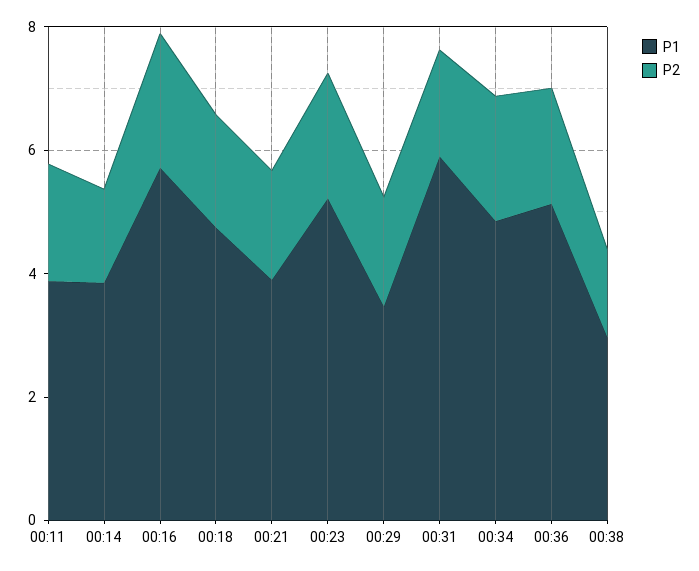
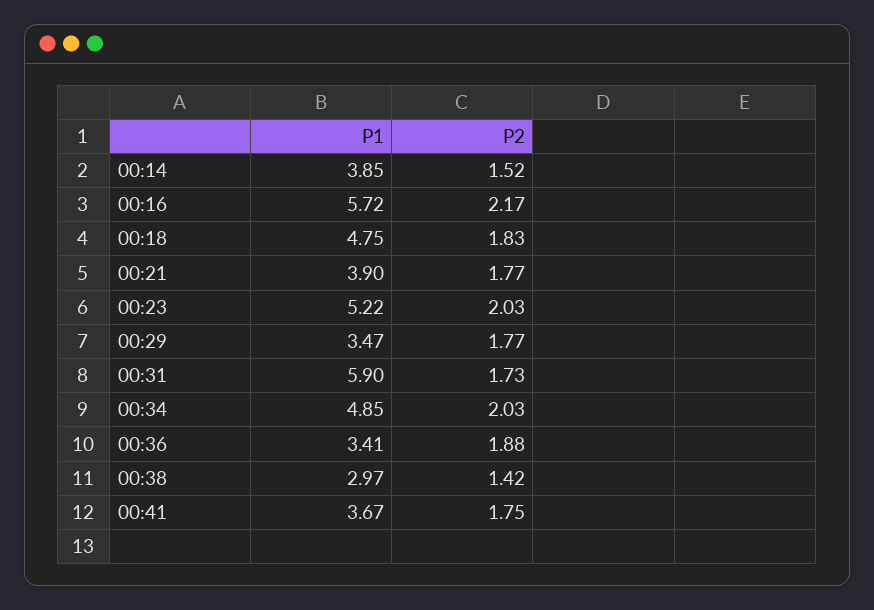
P1, 00:11: 4 -> none
P2, 00:11: 2 -> none
P1, 00:36: 5 -> 3.41
P1, 00:41: none -> 3.67
P2, 00:41: none -> 1.75

